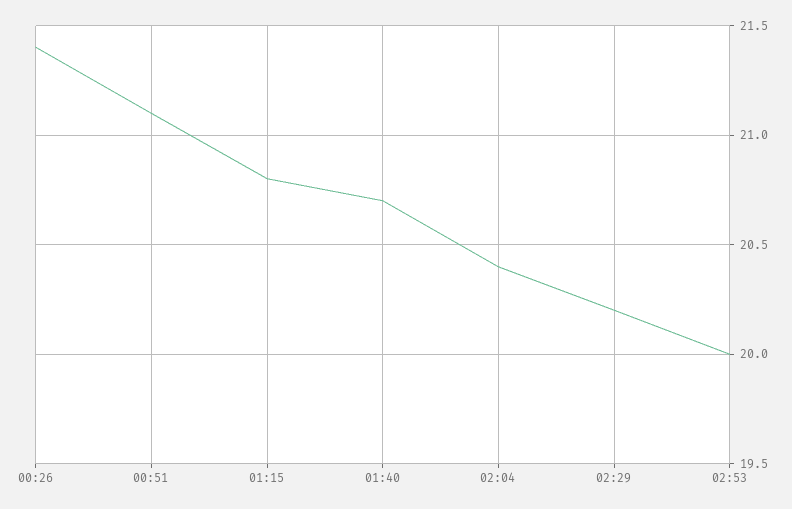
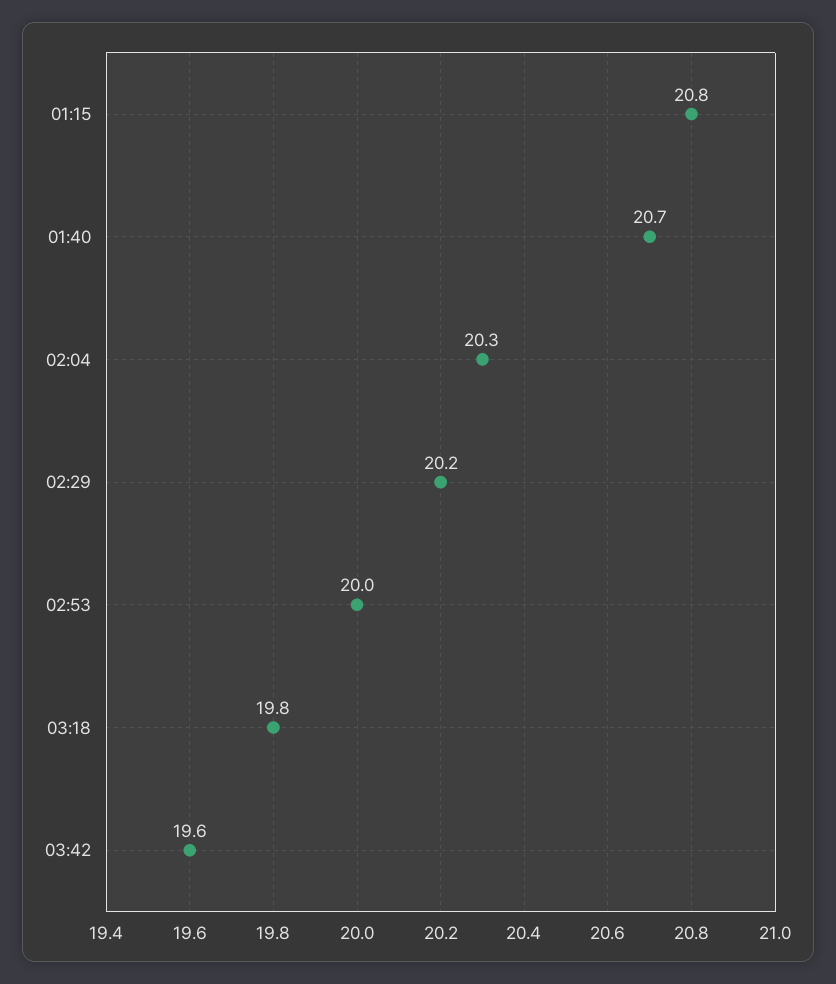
00:26: 21.4 -> none
00:51: 21.1 -> none
02:04: 20.4 -> 20.3
03:18: none -> 19.8
03:42: none -> 19.6

